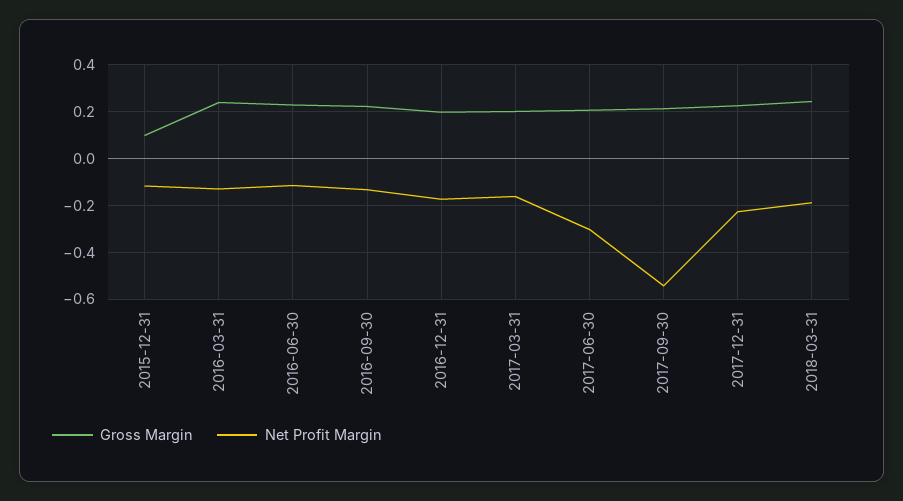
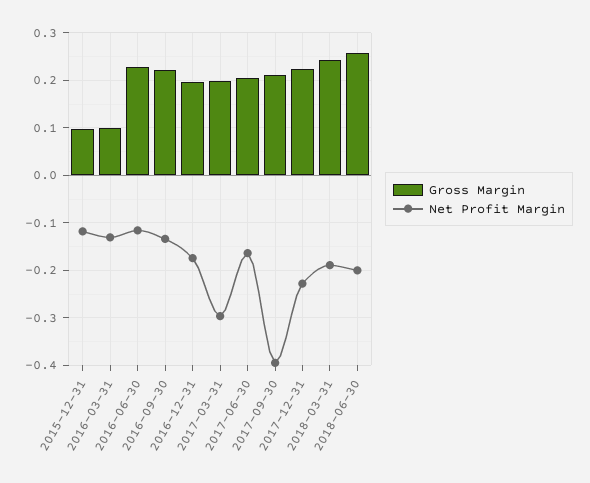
Gross Margin, 2016-03-31: 0.25 -> 0.1
Net Profit Margin, 2017-03-31: -0.15 -> -0.3
Net Profit Margin, 2017-06-30: -0.3 -> -0.16
Net Profit Margin, 2017-09-30: -0.55 -> -0.4
Gross Margin, 2018-06-30: none -> 0.26
Net Profit Margin, 2018-06-30: none -> -0.2

